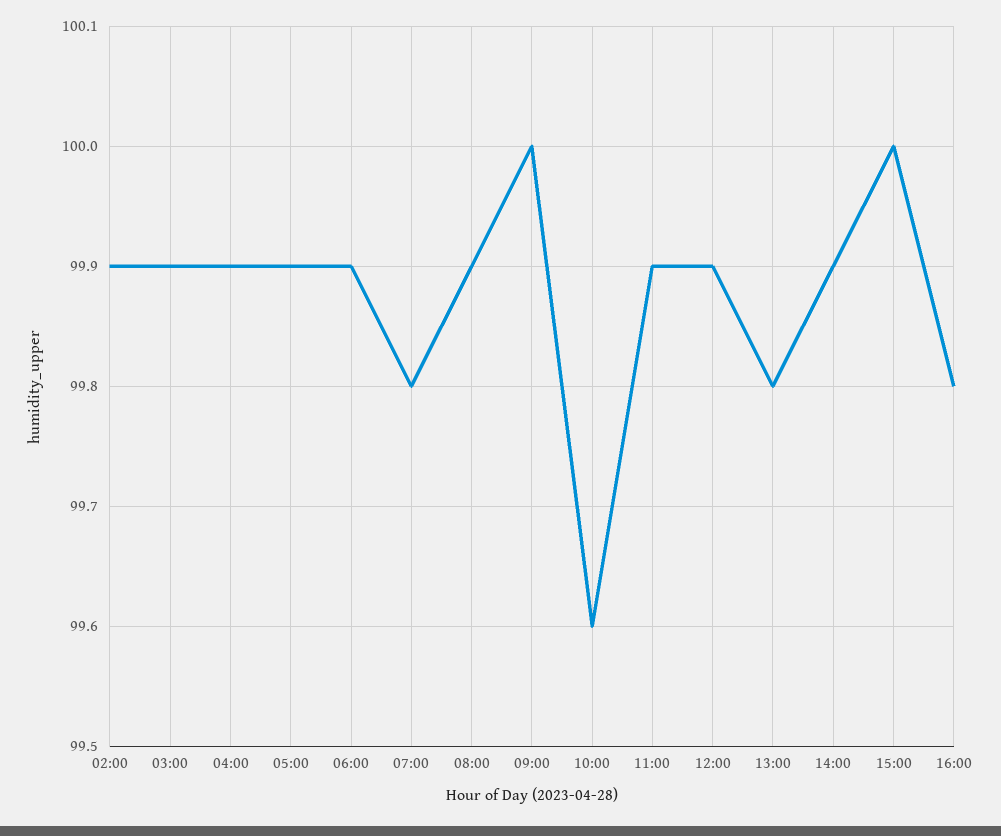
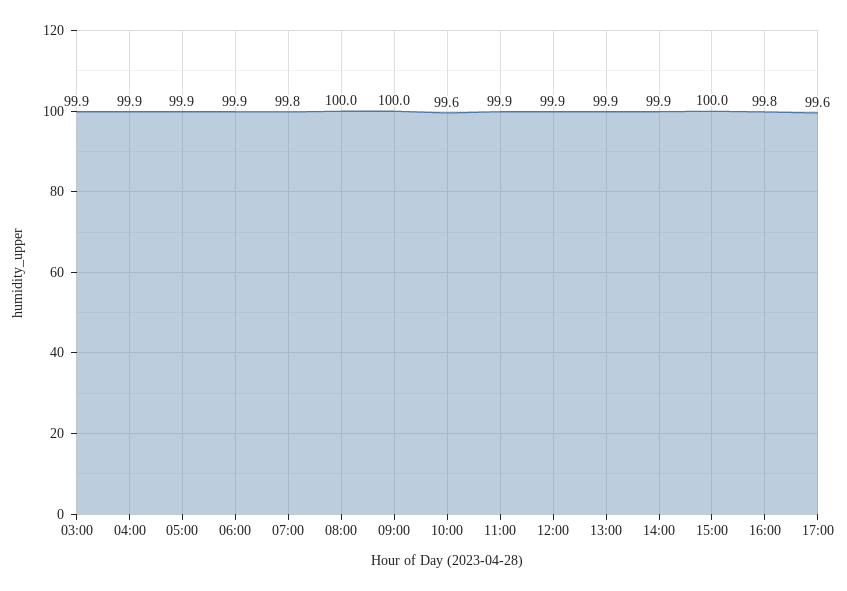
02:00: 99.9 -> none
08:00: 99.9 -> 100
13:00: 99.8 -> 99.9
17:00: none -> 99.6

